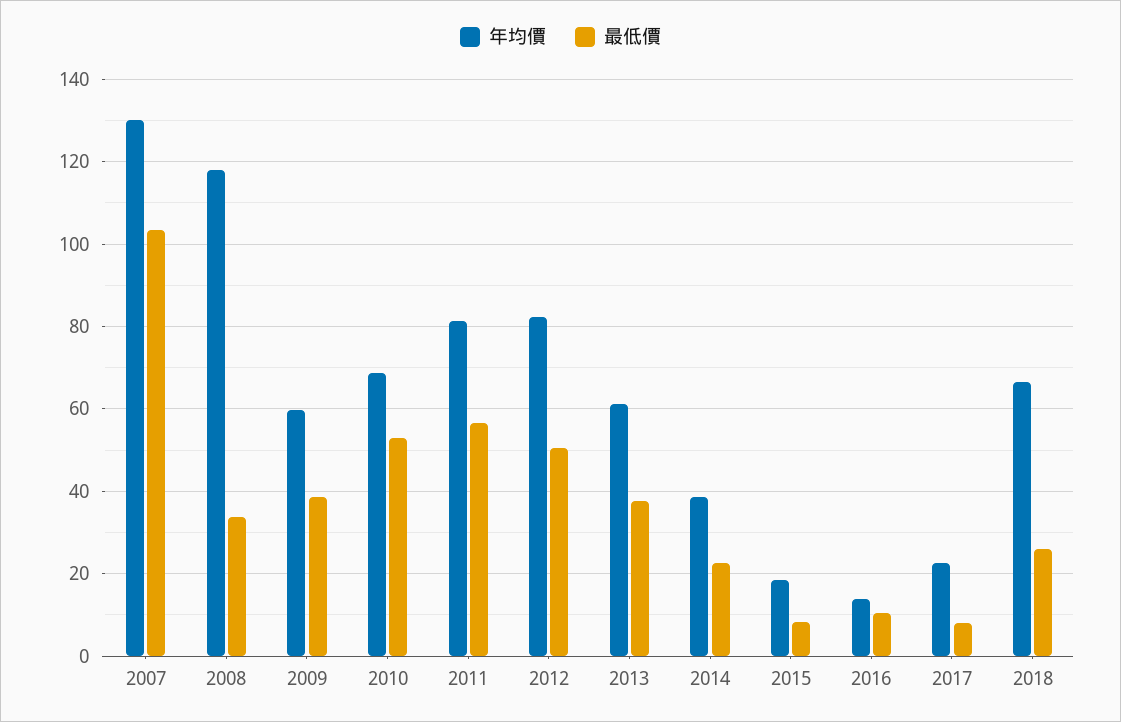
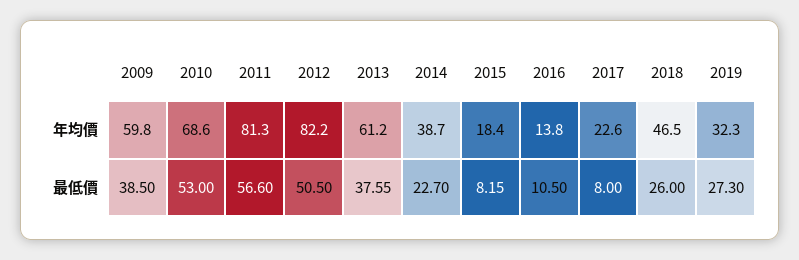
年均價, 2007: 130 -> none
最低價, 2007: 104 -> none
年均價, 2008: 118 -> none
最低價, 2008: 34 -> none
年均價, 2018: 66 -> 46.5
年均價, 2019: none -> 32.3
最低價, 2019: none -> 27.3

